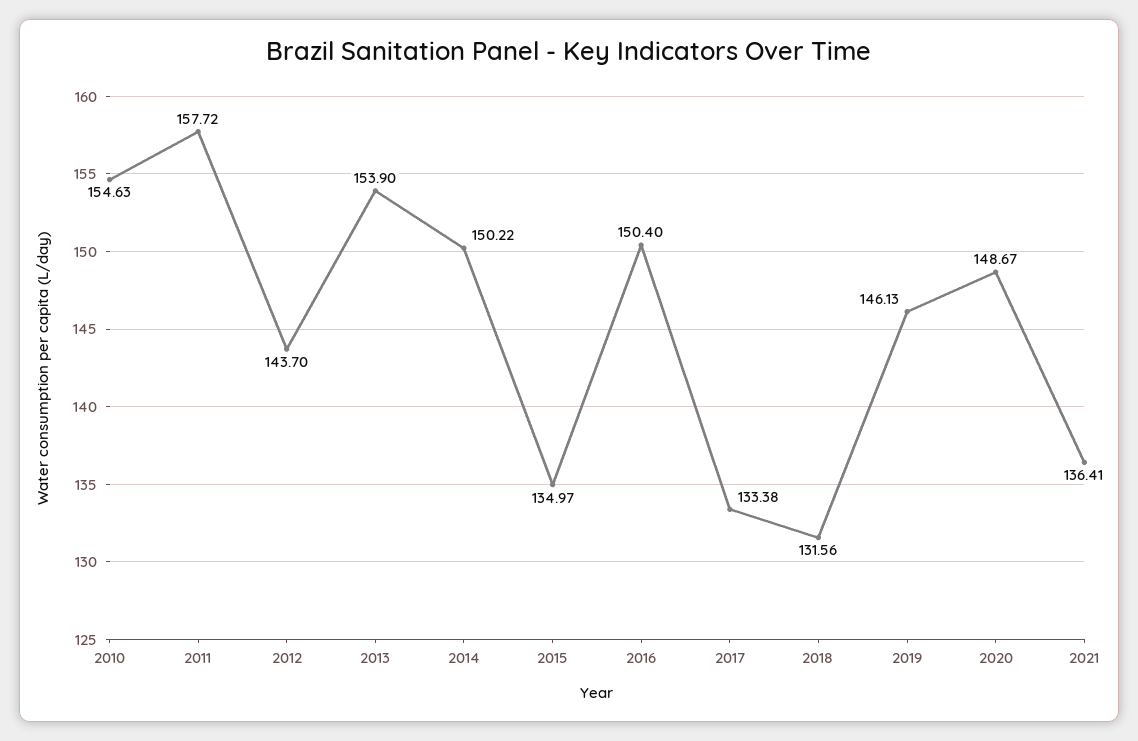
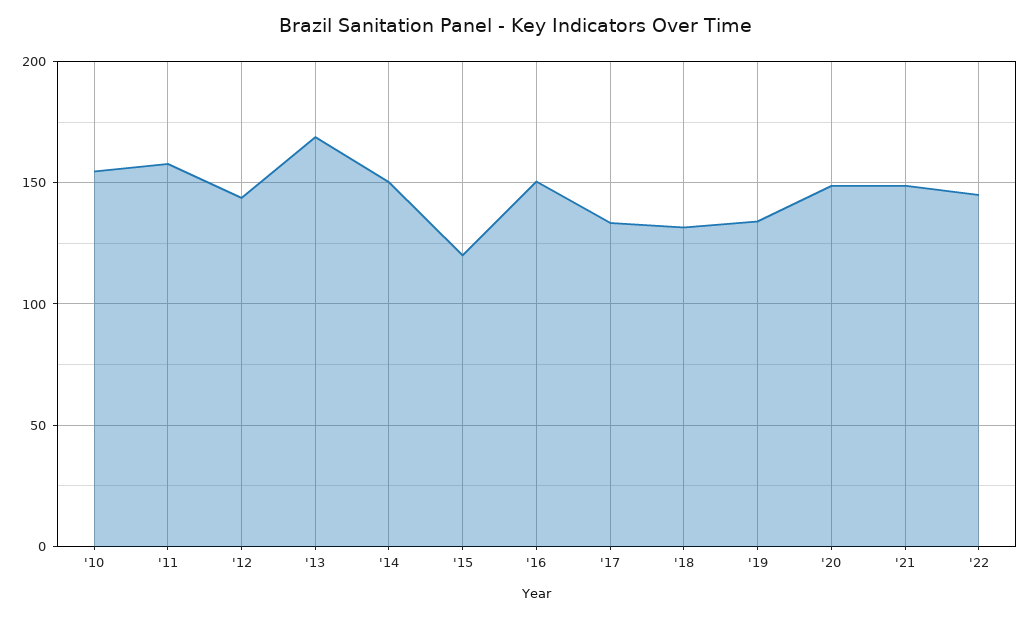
2013: 153.9 -> 170
2015: 134.97 -> 120
2019: 146.13 -> 135
2021: 136.41 -> 150
'22: none -> 145

